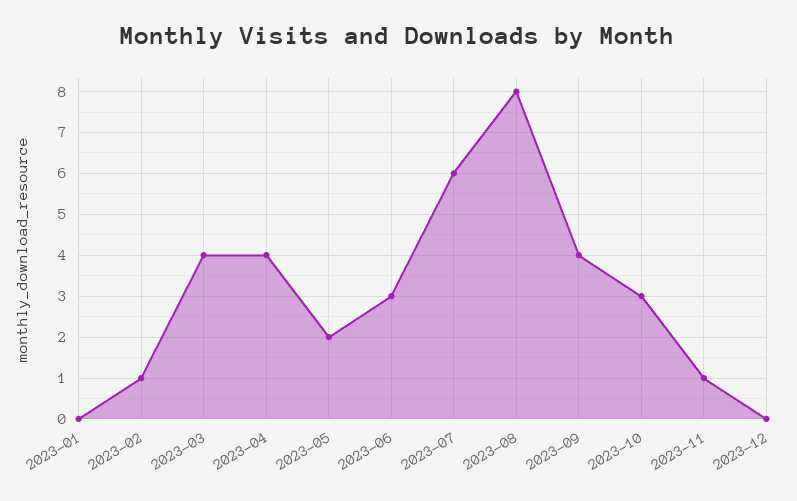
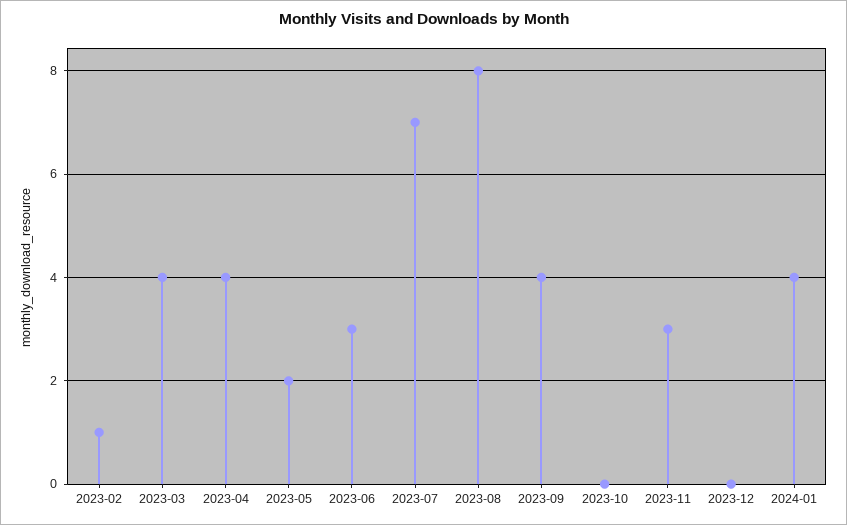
2023-01: 0 -> none
2023-07: 6 -> 7
2023-10: 3 -> 0
2023-11: 1 -> 3
2024-01: none -> 4

